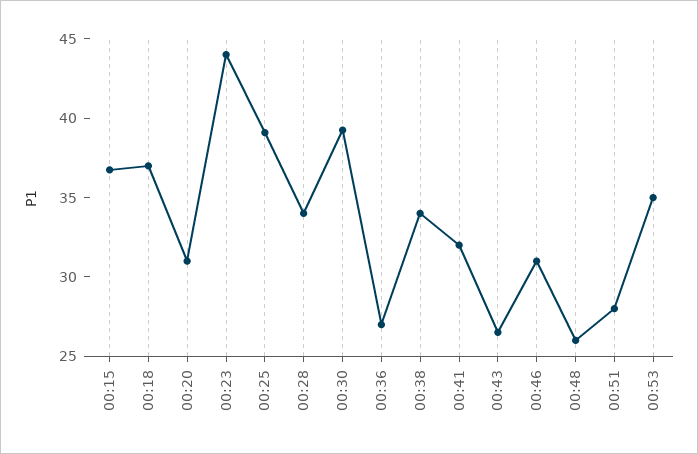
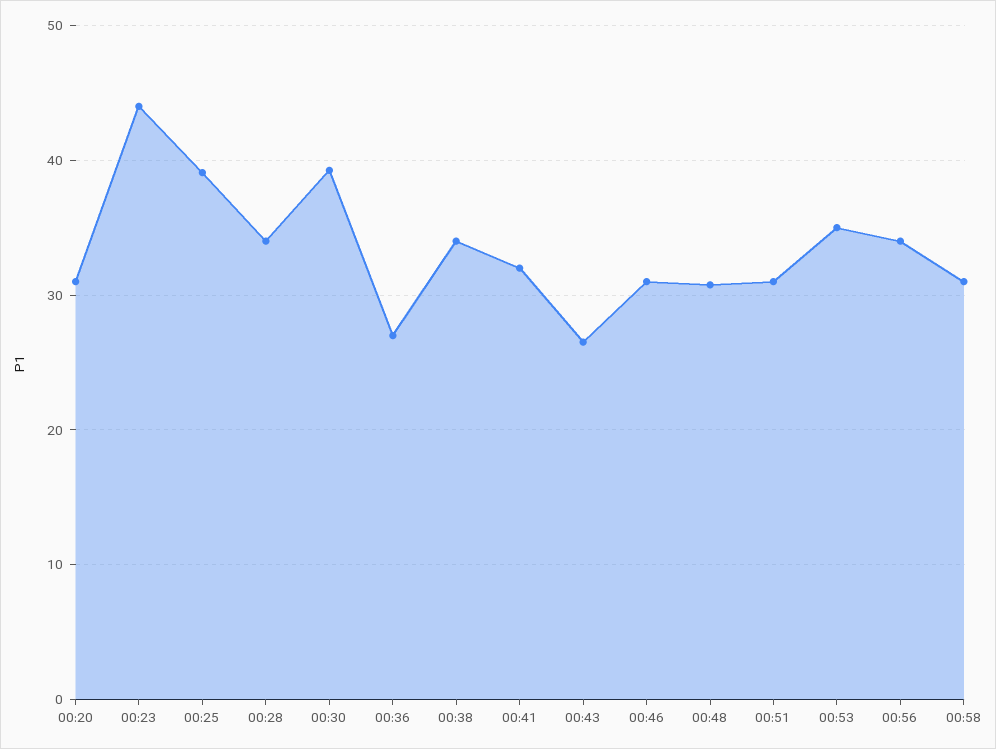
00:15: 37 -> none
00:18: 37 -> none
00:48: 26 -> 31
00:51: 28 -> 31
00:56: none -> 34
00:58: none -> 31

